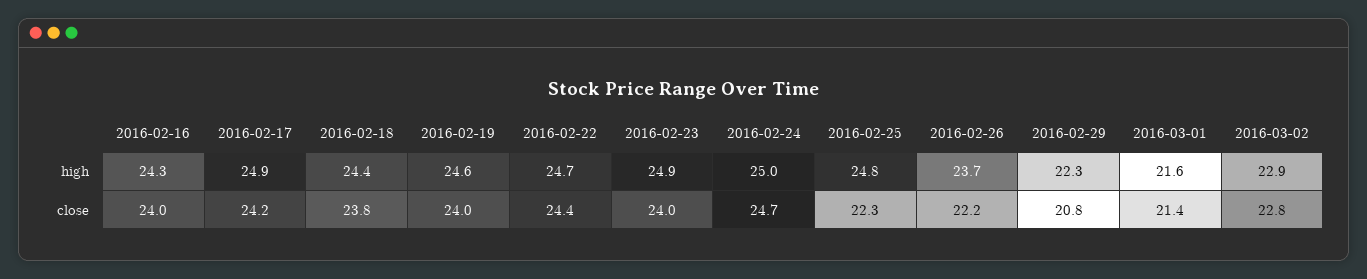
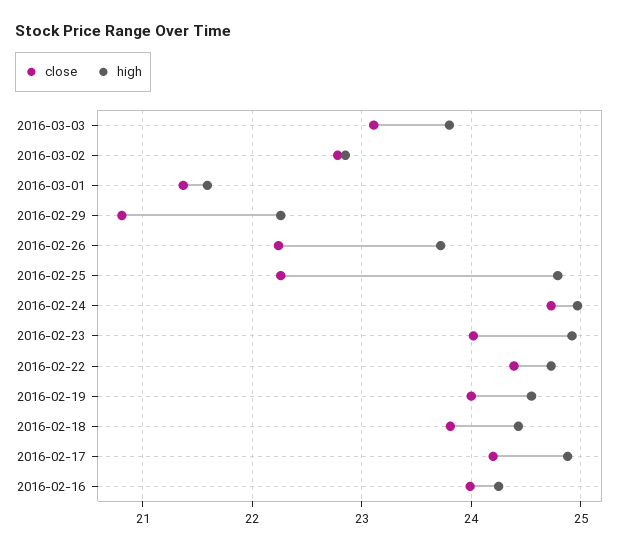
close, 2016-03-03: none -> 23.1
high, 2016-03-03: none -> 23.8

